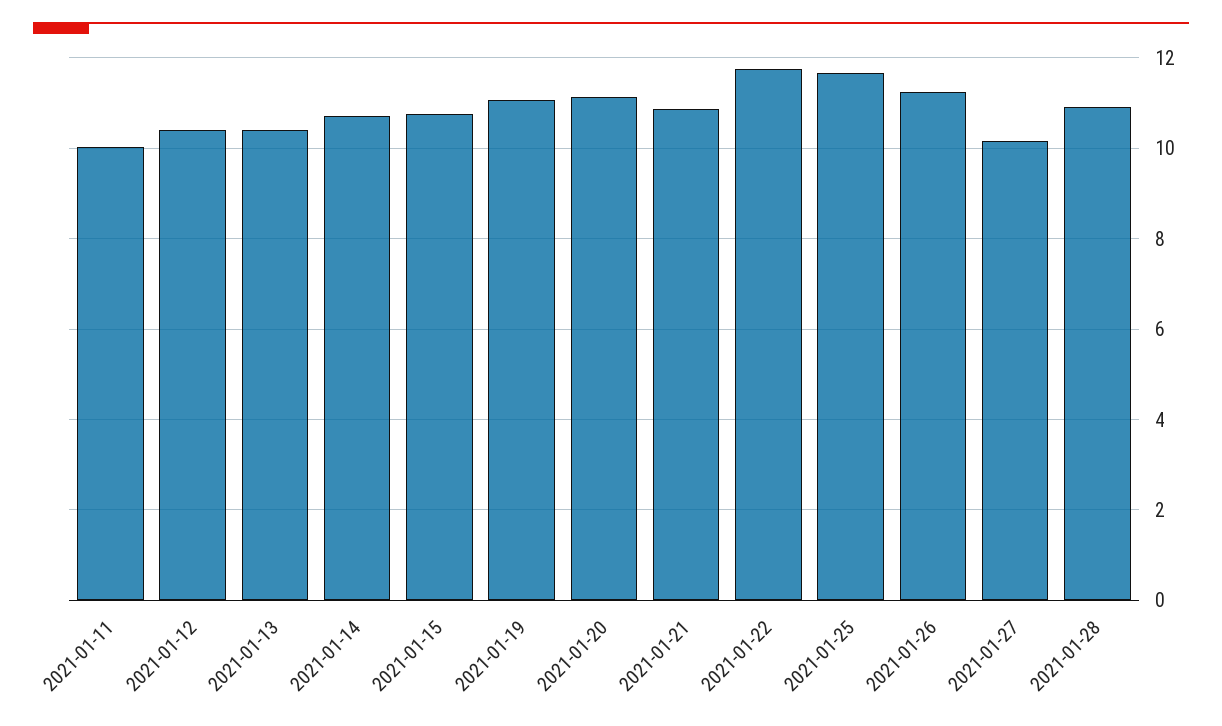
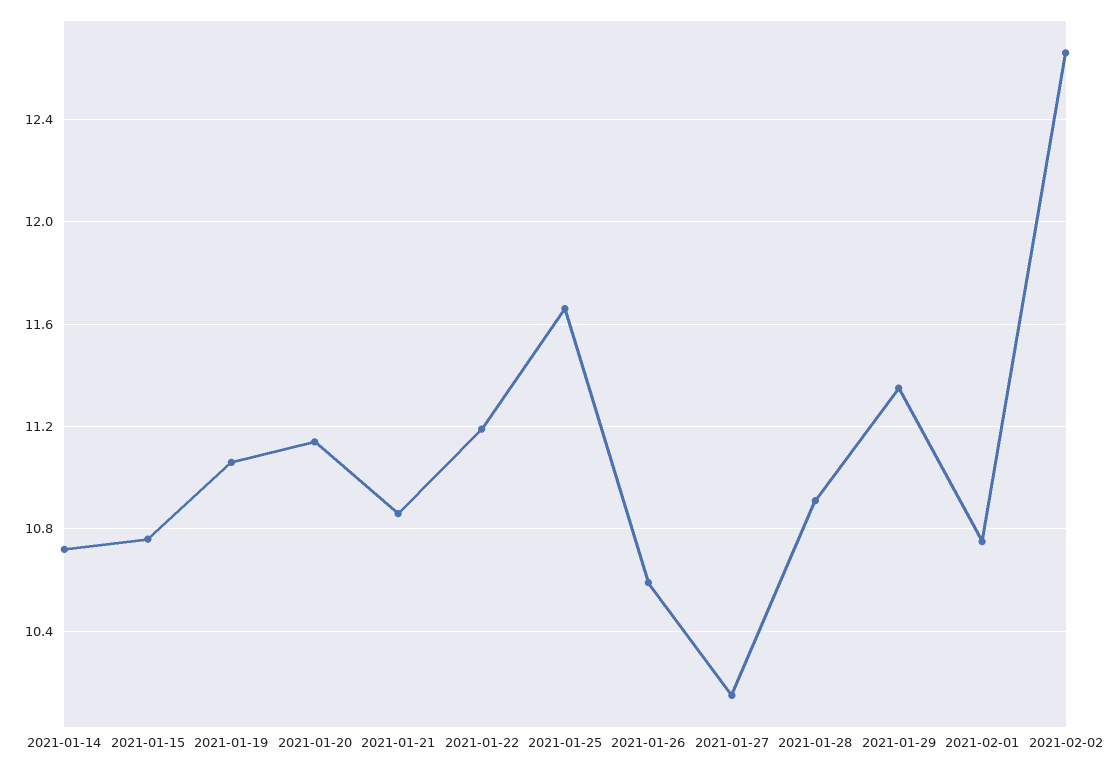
2021-01-11: 10 -> none
2021-01-12: 10.4 -> none
2021-01-13: 10.4 -> none
2021-01-22: 11.8 -> 11.2
2021-01-26: 11.2 -> 10.6
2021-01-29: none -> 11.35
2021-02-01: none -> 10.75
2021-02-02: none -> 12.65

